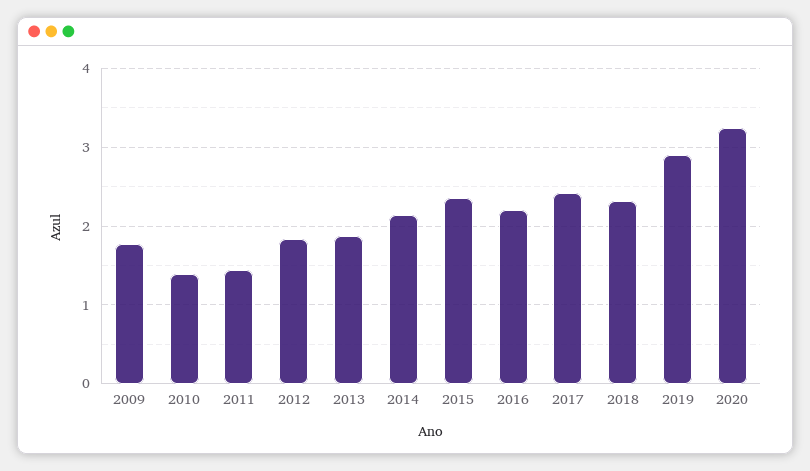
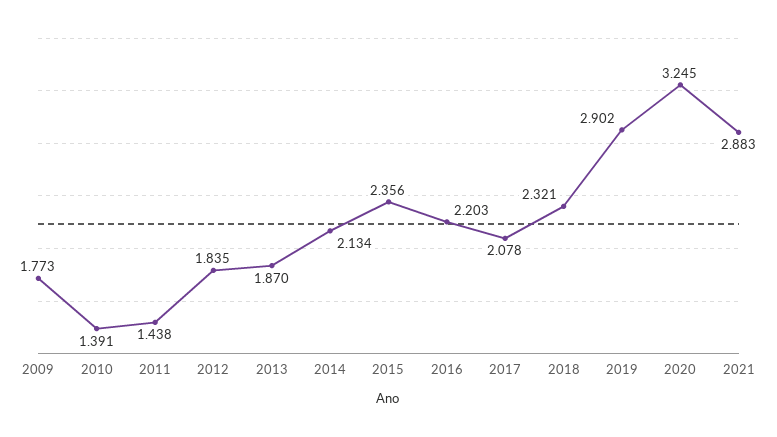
2017: 2.4 -> 2.078
2021: none -> 2.883

